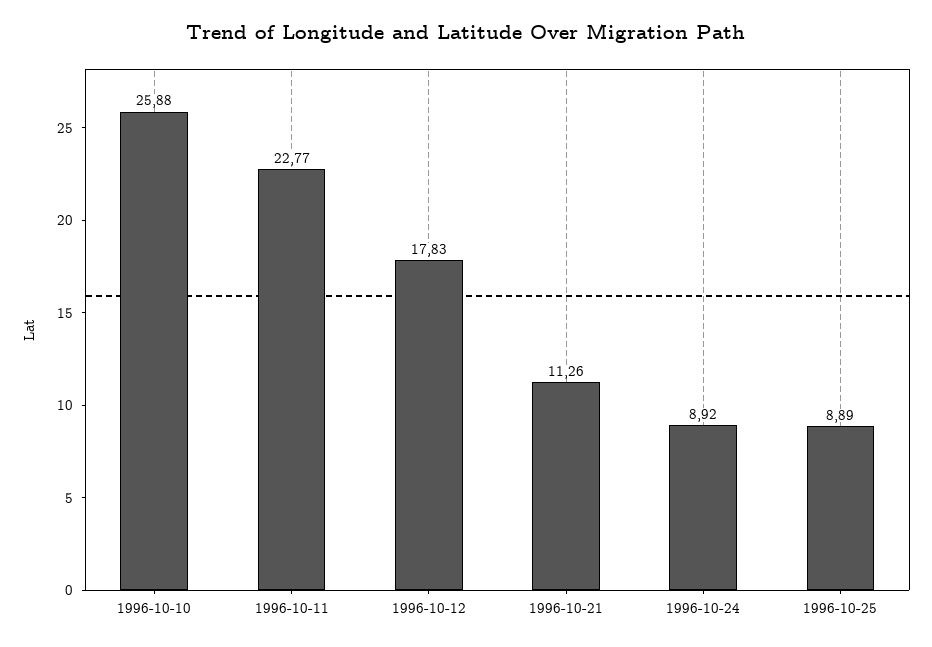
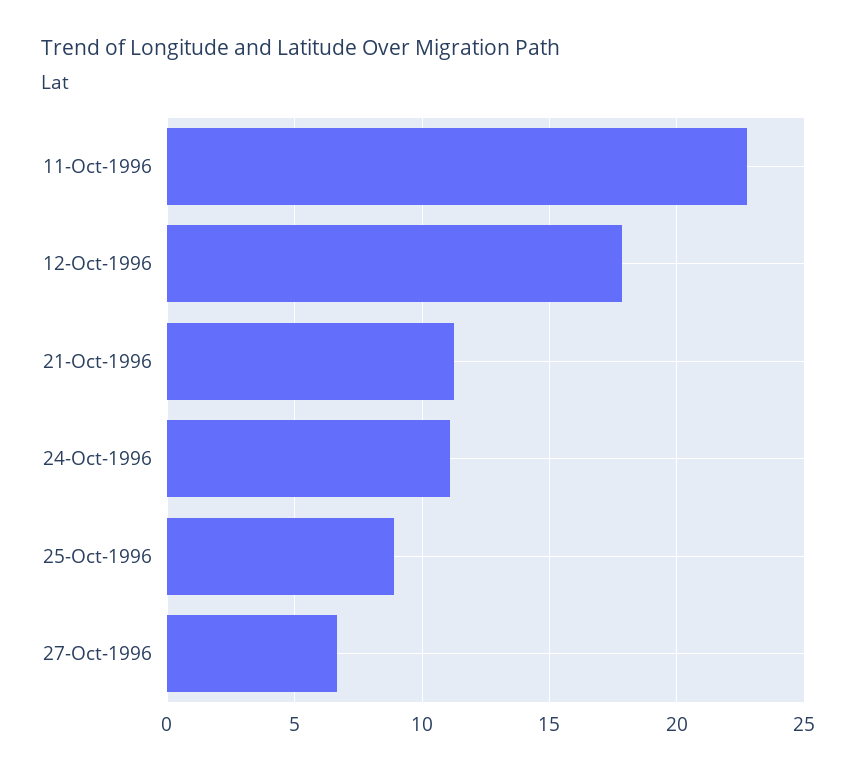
1996-10-10: 25.88 -> none
1996-10-24: 8.92 -> 11
27-Oct-1996: none -> 6.5

